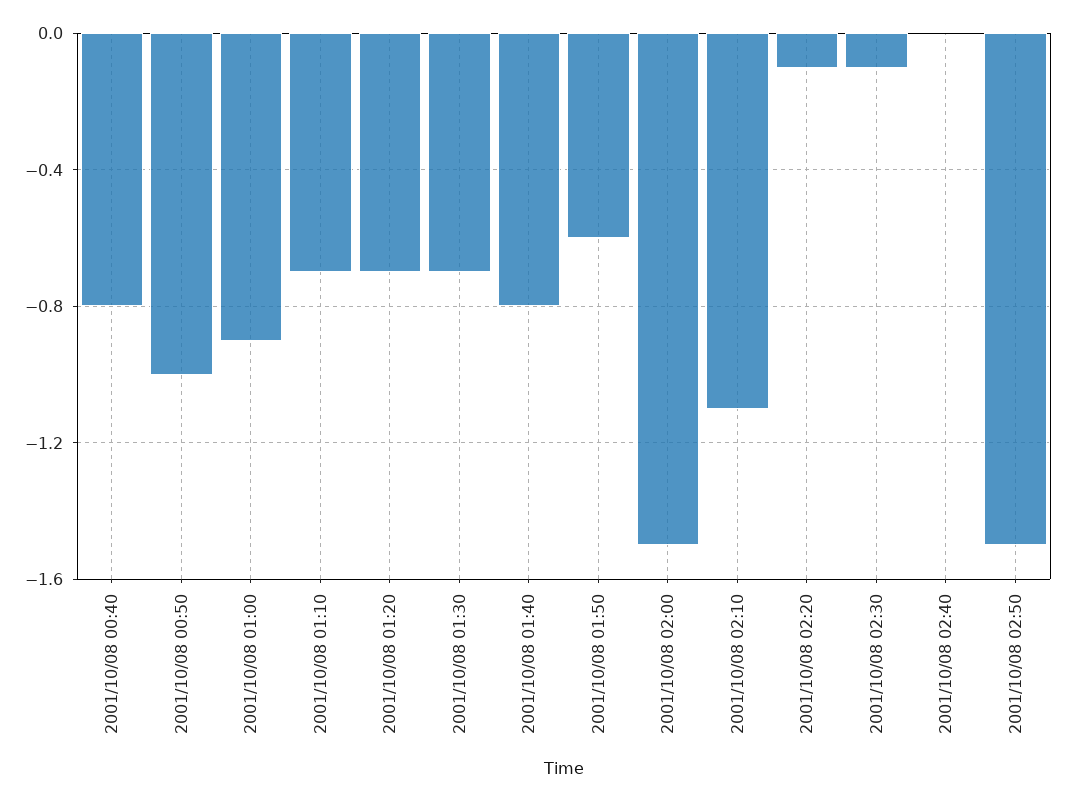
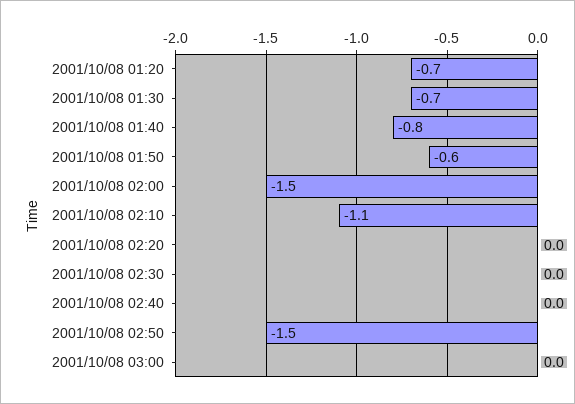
2001/10/08 00:40: -0.8 -> none
2001/10/08 00:50: -1 -> none
2001/10/08 01:00: -0.9 -> none
2001/10/08 01:10: -0.7 -> none
2001/10/08 02:20: -0.1 -> 0
2001/10/08 02:30: -0.1 -> 0
2001/10/08 03:00: none -> 0

